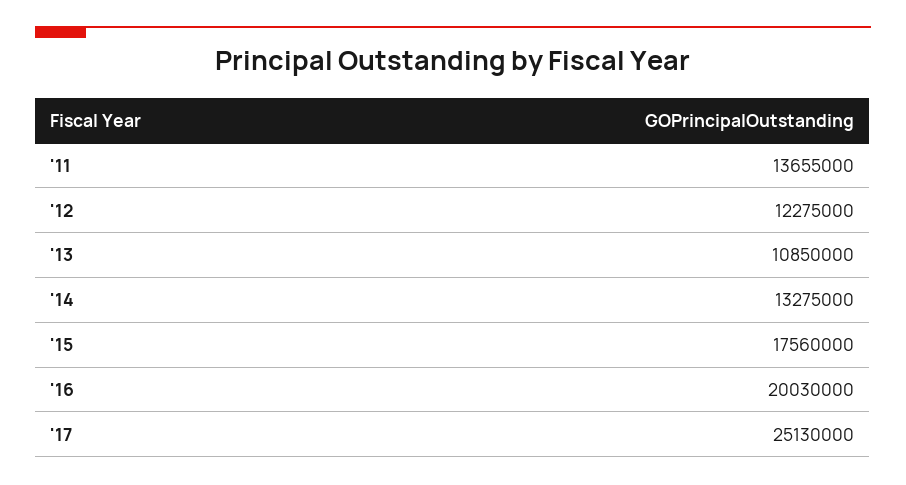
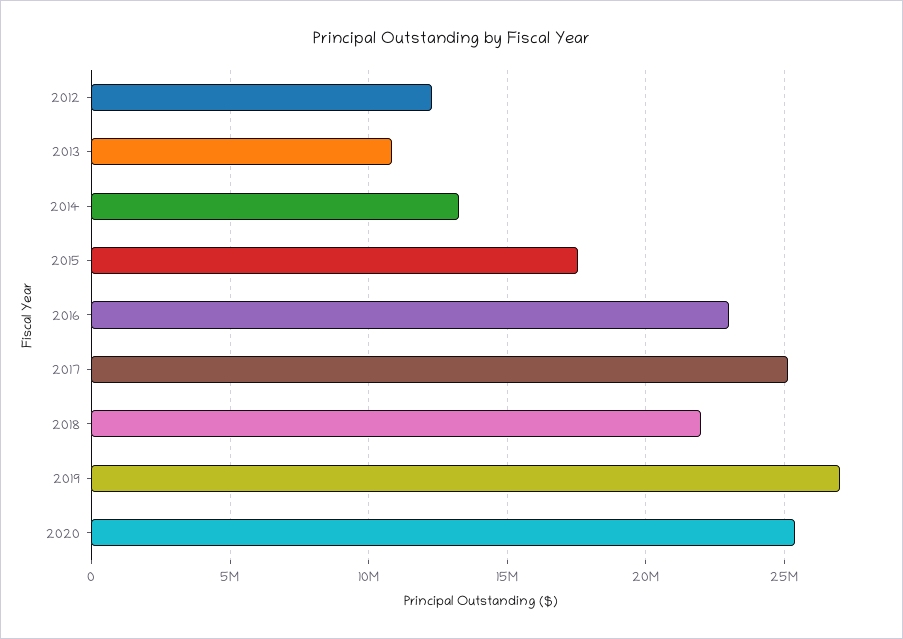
'11: 13655000 -> none
'16: 20030000 -> 23000000
2018: none -> 22000000
2019: none -> 27000000
2020: none -> 25500000

